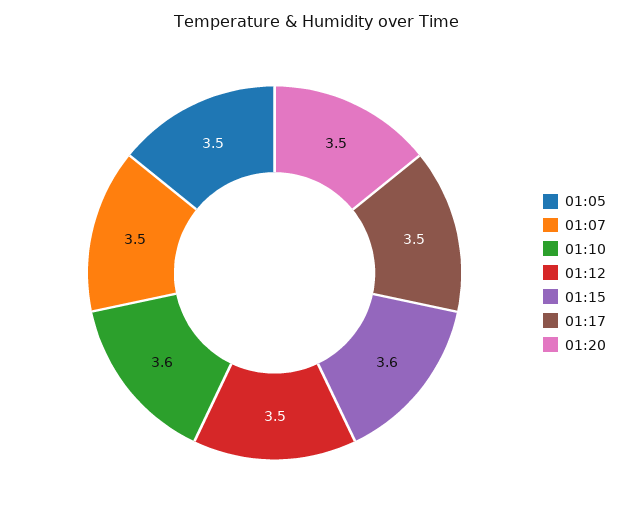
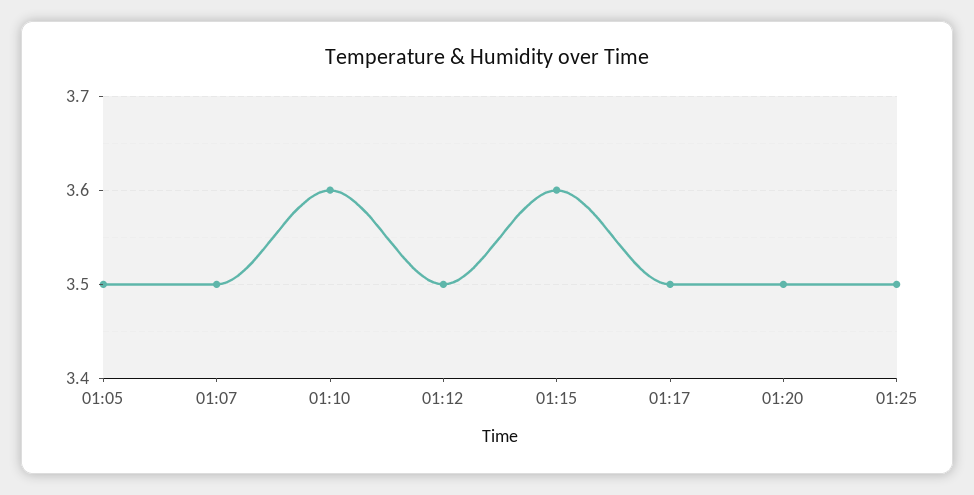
01:25: none -> 3.5

